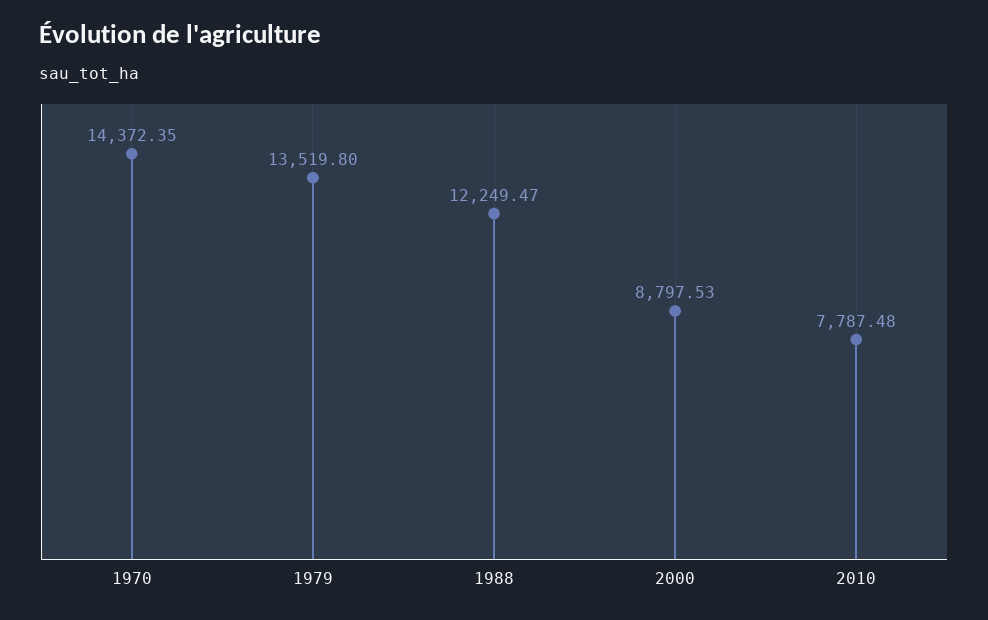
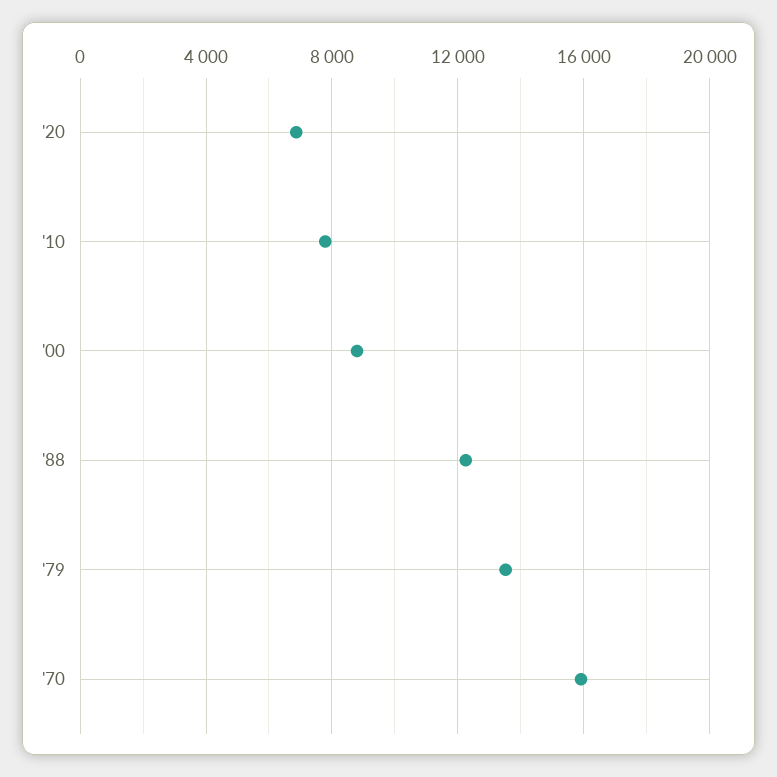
1970: 14372.35 -> 16000
'20: none -> 7000

